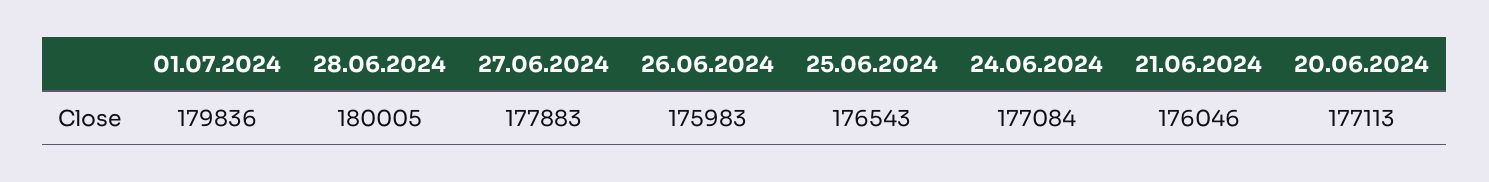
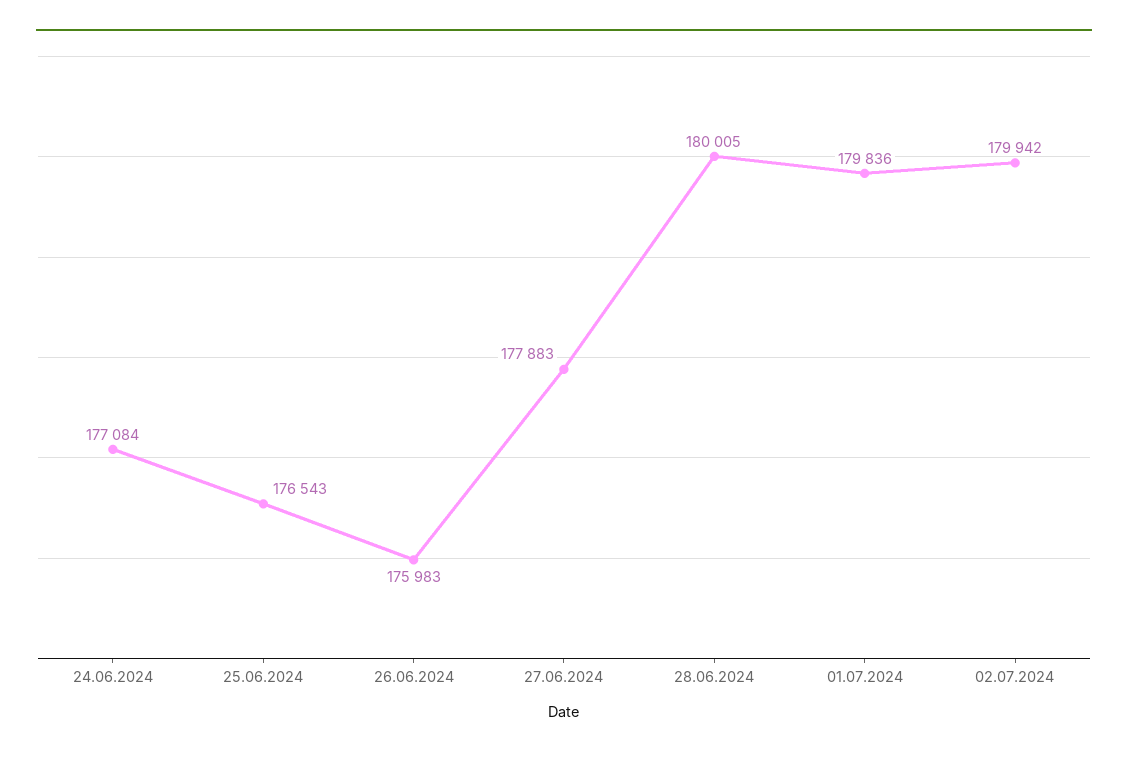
21.06.2024: 176046 -> none
20.06.2024: 177113 -> none
02.07.2024: none -> 179942

